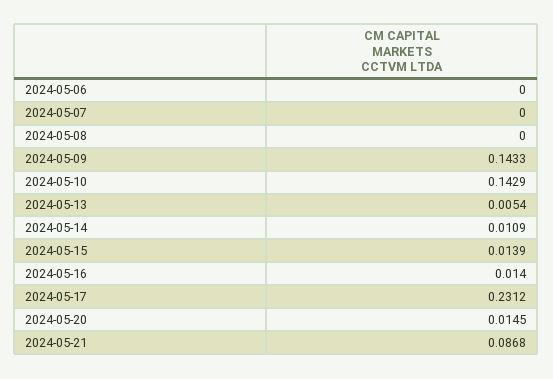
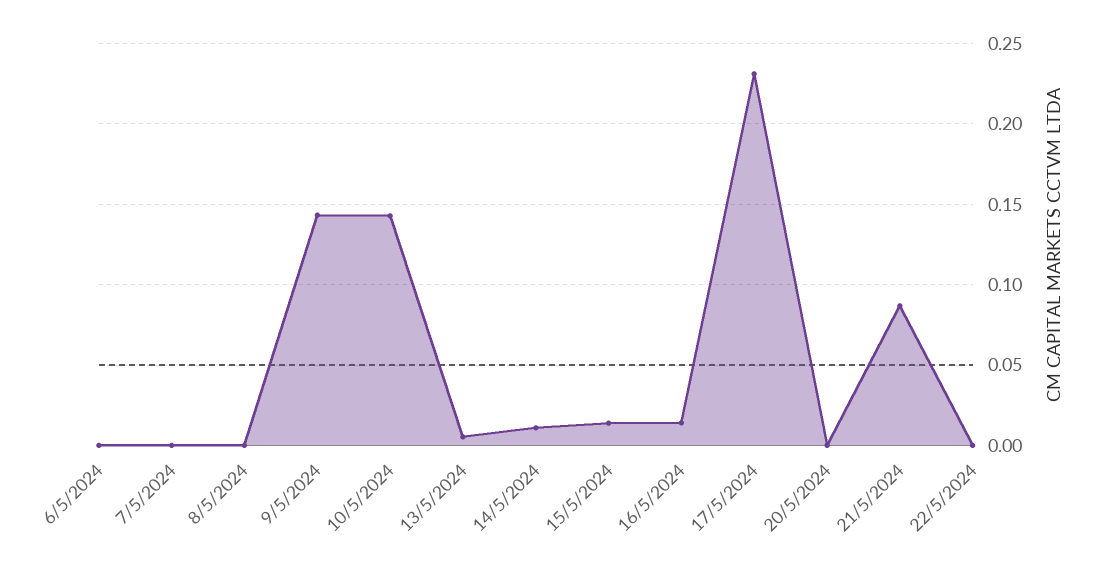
2024-05-20: 0.0145 -> 0
22/5/2024: none -> 0

